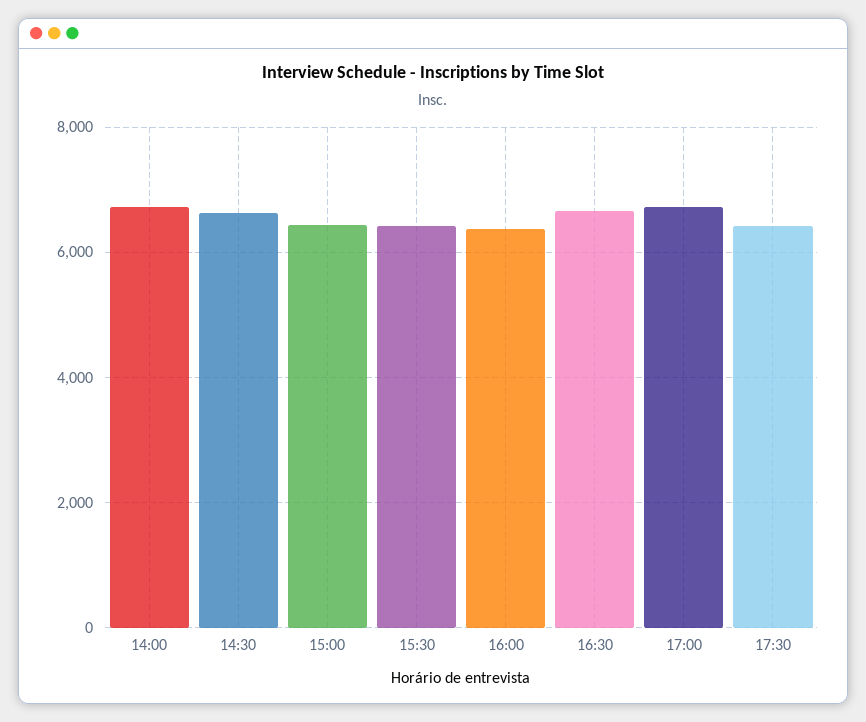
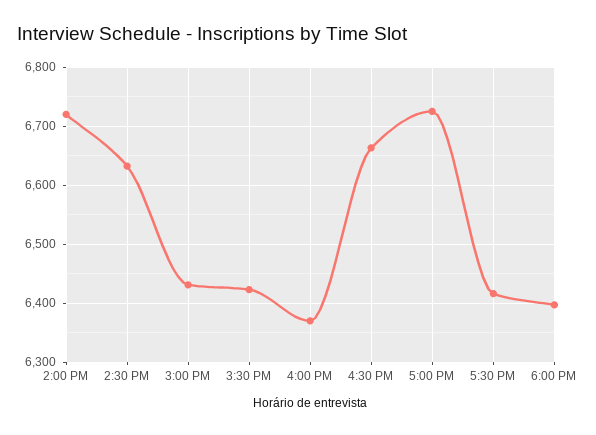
6:00 PM: none -> 6400

